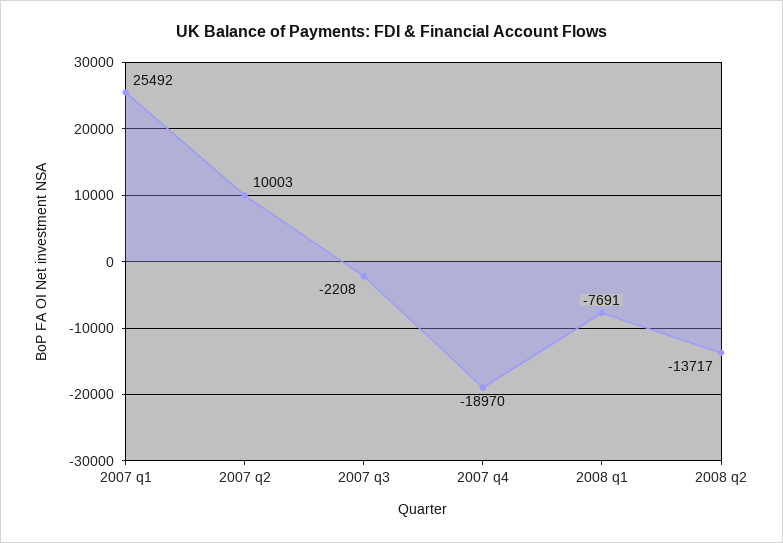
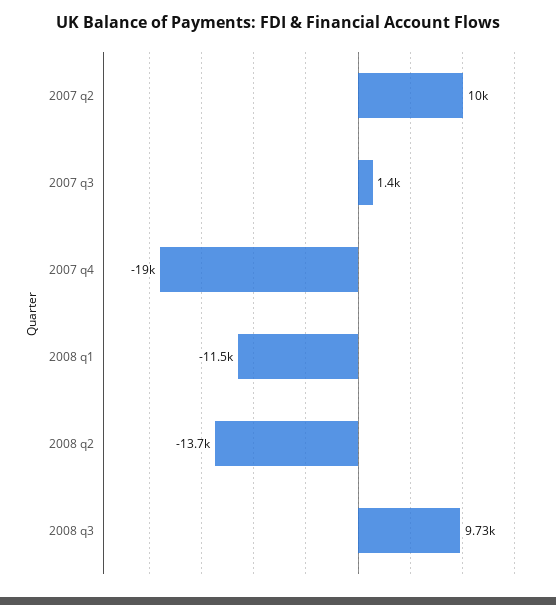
2007 q1: 25492 -> none
2007 q3: -2208 -> 1400
2008 q1: -7691 -> -11500
2008 q3: none -> 9730

